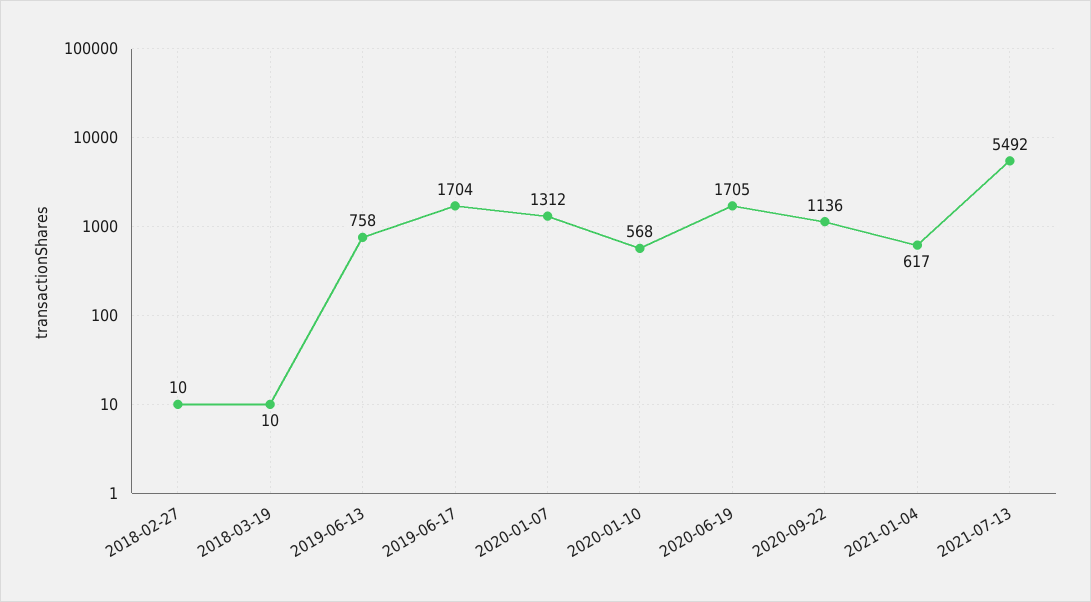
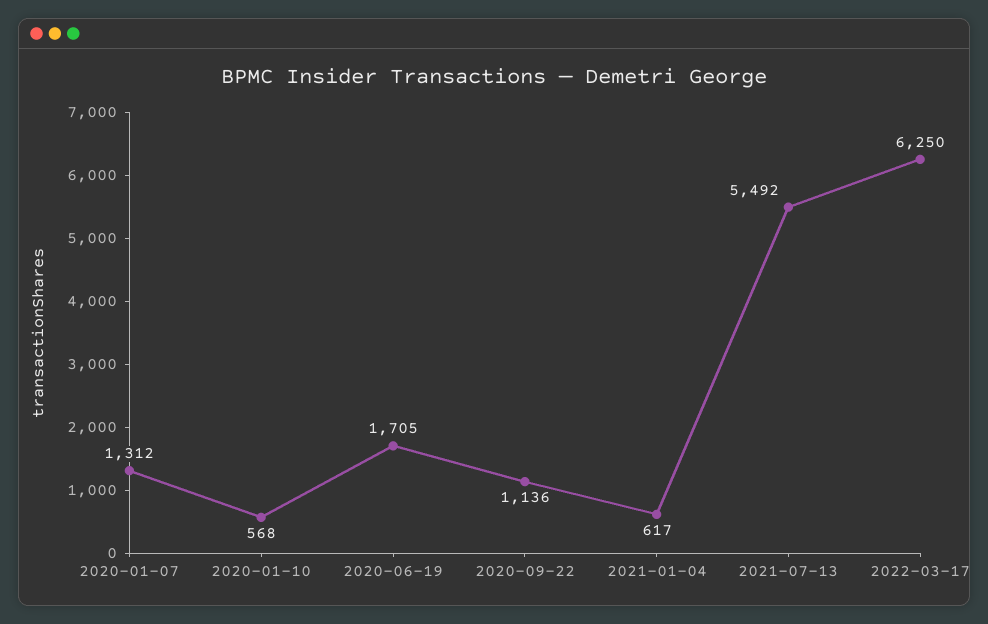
2018-02-27: 10 -> none
2018-03-19: 10 -> none
2019-06-13: 758 -> none
2019-06-17: 1704 -> none
2022-03-17: none -> 6250

